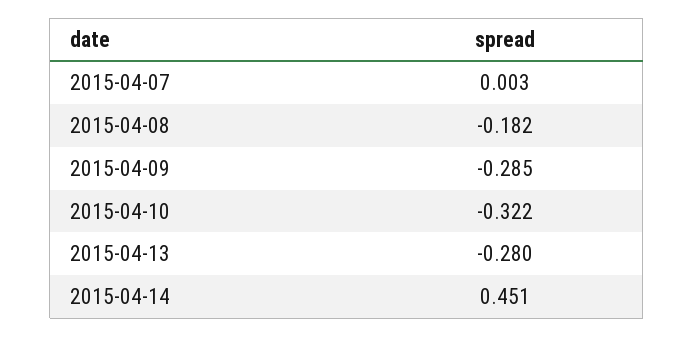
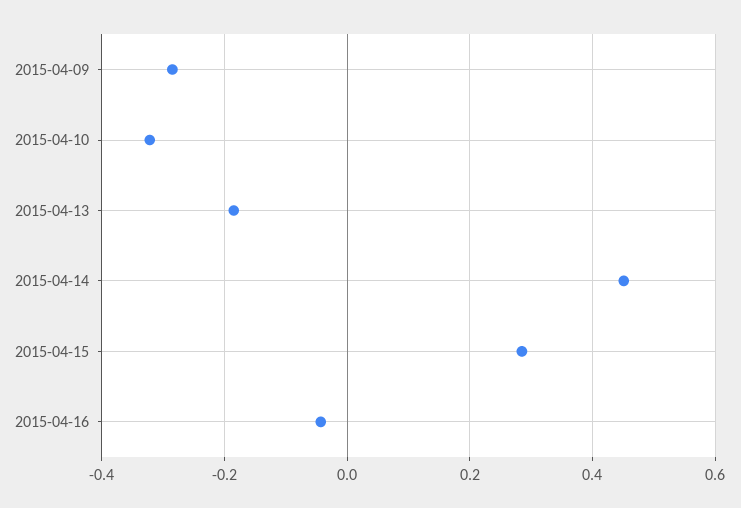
2015-04-07: 0.003 -> none
2015-04-08: -0.182 -> none
2015-04-13: -0.28 -> -0.18
2015-04-15: none -> 0.28
2015-04-16: none -> -0.04

